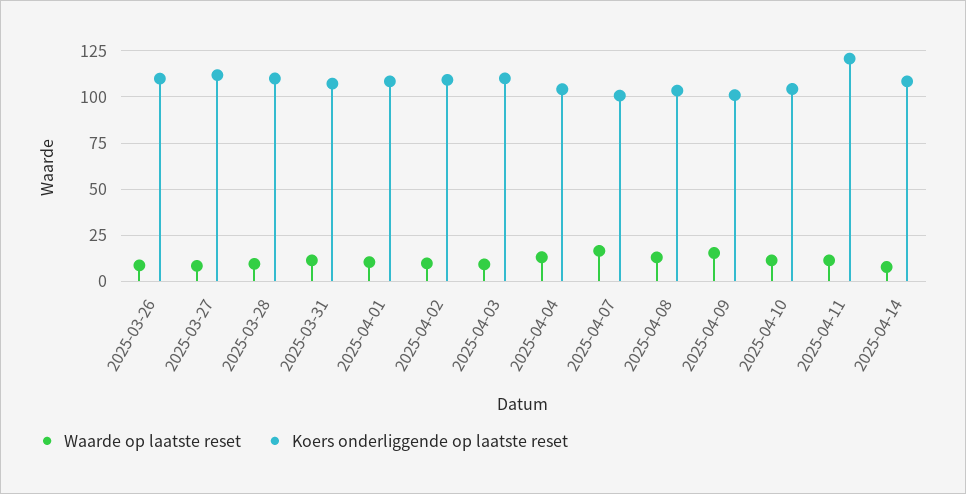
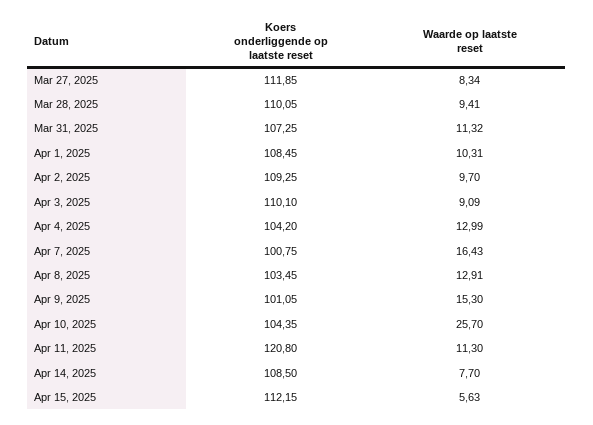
Waarde op laatste reset, 2025-03-26: 10 -> none
Koers onderliggende op laatste reset, 2025-03-26: 110 -> none
Waarde op laatste reset, 2025-04-10: 10 -> 25.7
Koers onderliggende op laatste reset, Apr 15, 2025: none -> 112.15
Waarde op laatste reset, Apr 15, 2025: none -> 5.63

